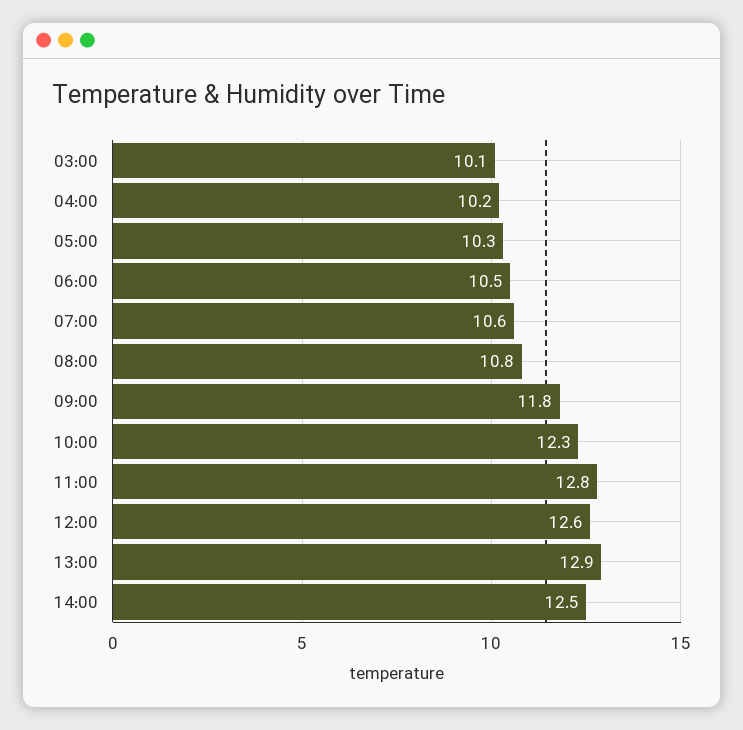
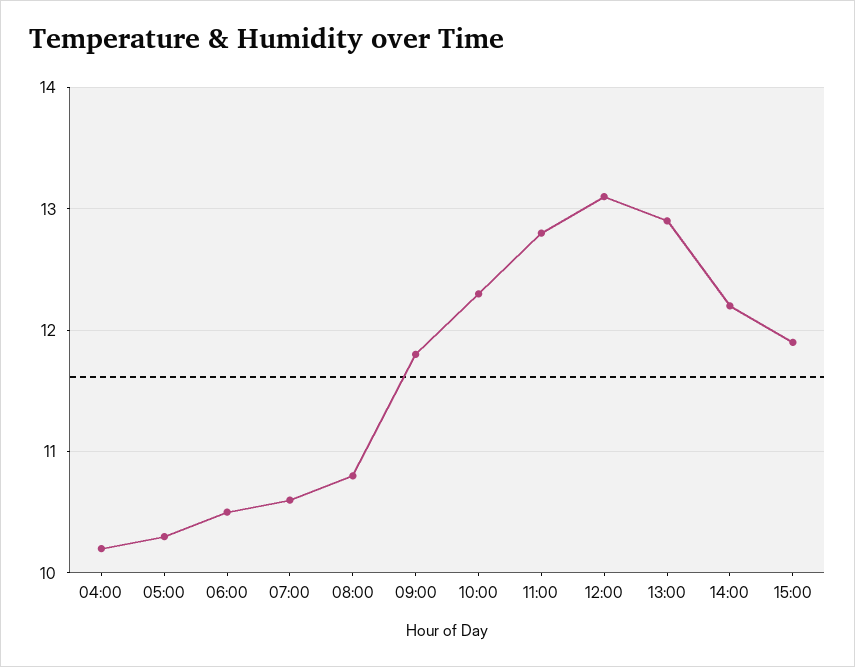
03:00: 10.1 -> none
12:00: 12.6 -> 13.1
14:00: 12.5 -> 12.2
15:00: none -> 11.9

